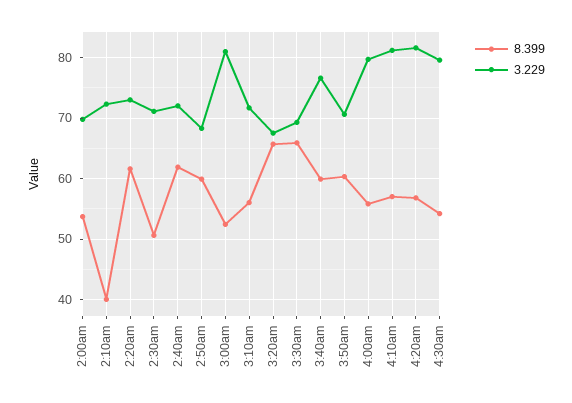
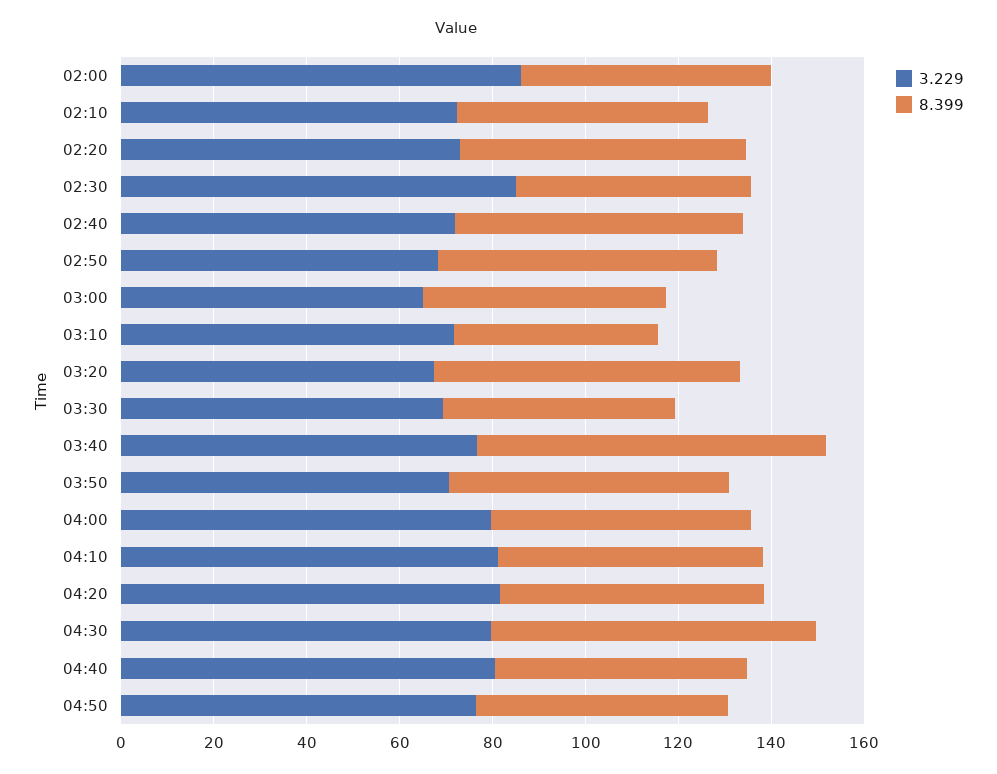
3.229, 2:00am: 70 -> 85
8.399, 2:10am: 40 -> 55
3.229, 2:30am: 71 -> 85
3.229, 3:00am: 81 -> 65
8.399, 3:10am: 56 -> 45
8.399, 3:30am: 66 -> 50
8.399, 3:40am: 60 -> 75
8.399, 4:30am: 54 -> 70
3.229, 04:40: none -> 80
8.399, 04:40: none -> 55
3.229, 04:50: none -> 75
8.399, 04:50: none -> 55

